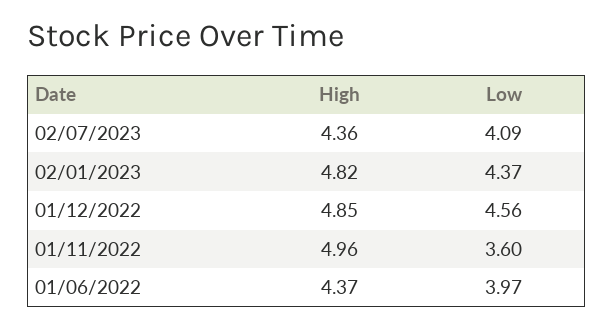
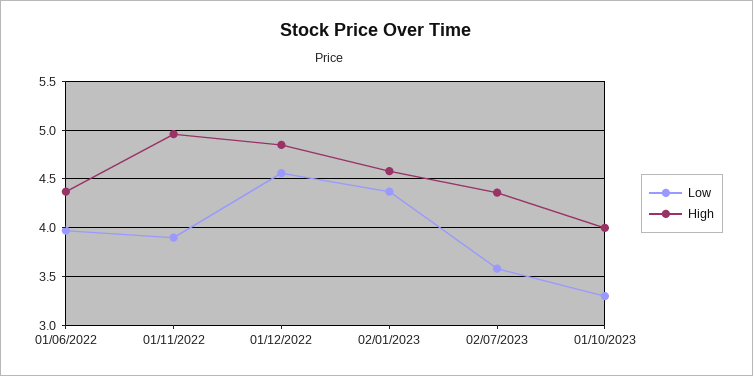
Low, 02/07/2023: 4.09 -> 3.6
High, 02/01/2023: 4.82 -> 4.6
Low, 01/11/2022: 3.6 -> 3.9
Low, 01/10/2023: none -> 3.3
High, 01/10/2023: none -> 4

